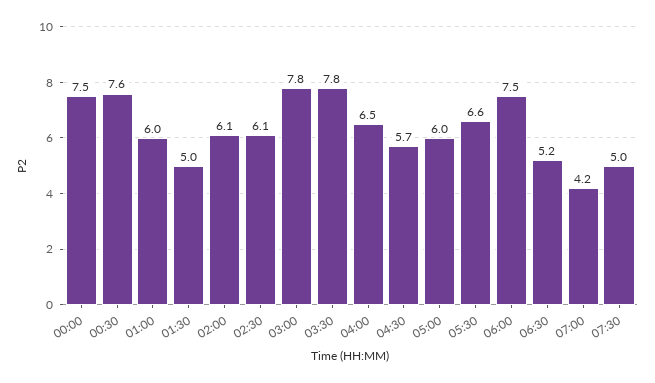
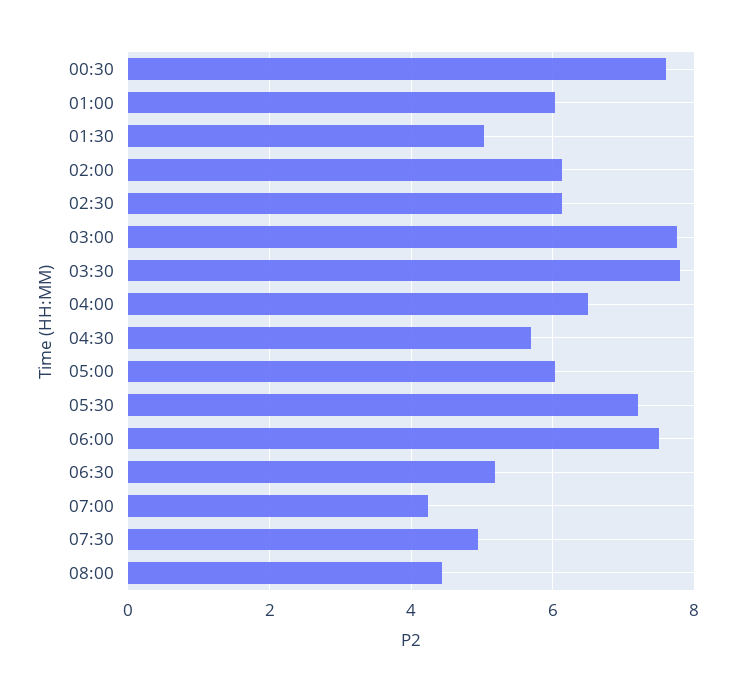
00:00: 7.5 -> none
05:30: 6.6 -> 7.2
08:00: none -> 4.4

